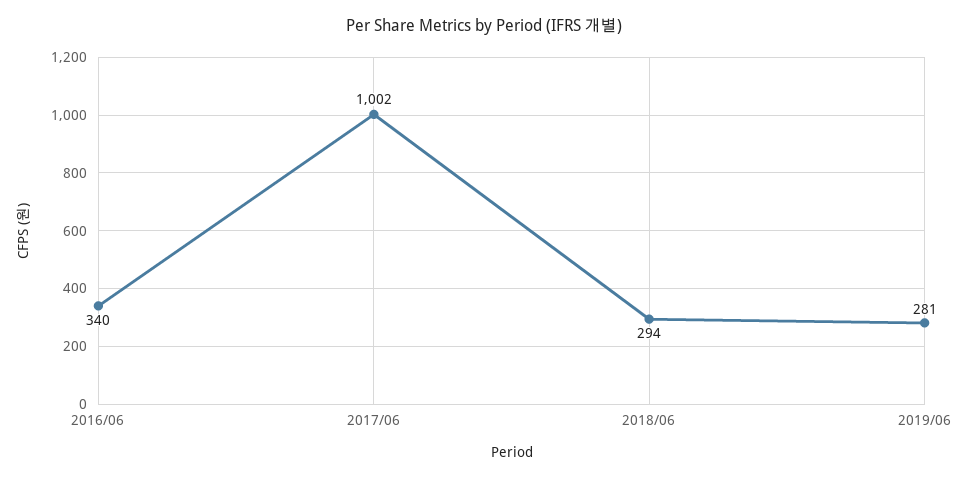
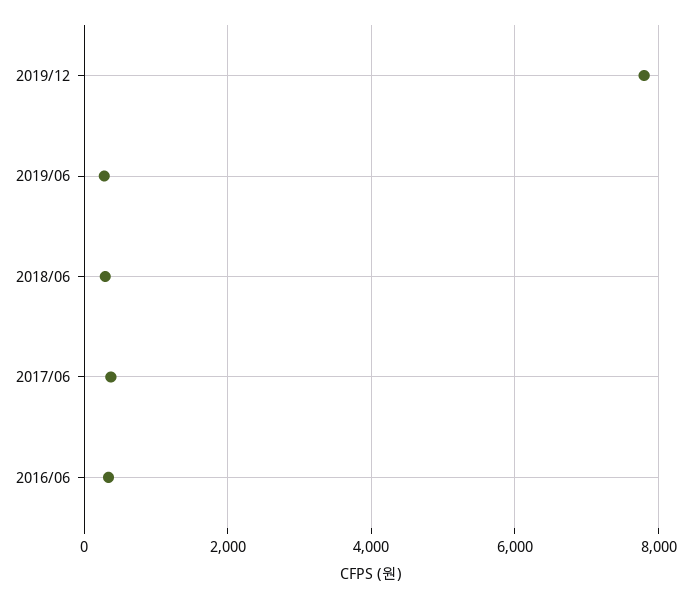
2017/06: 1002 -> 400
2019/12: none -> 7800

